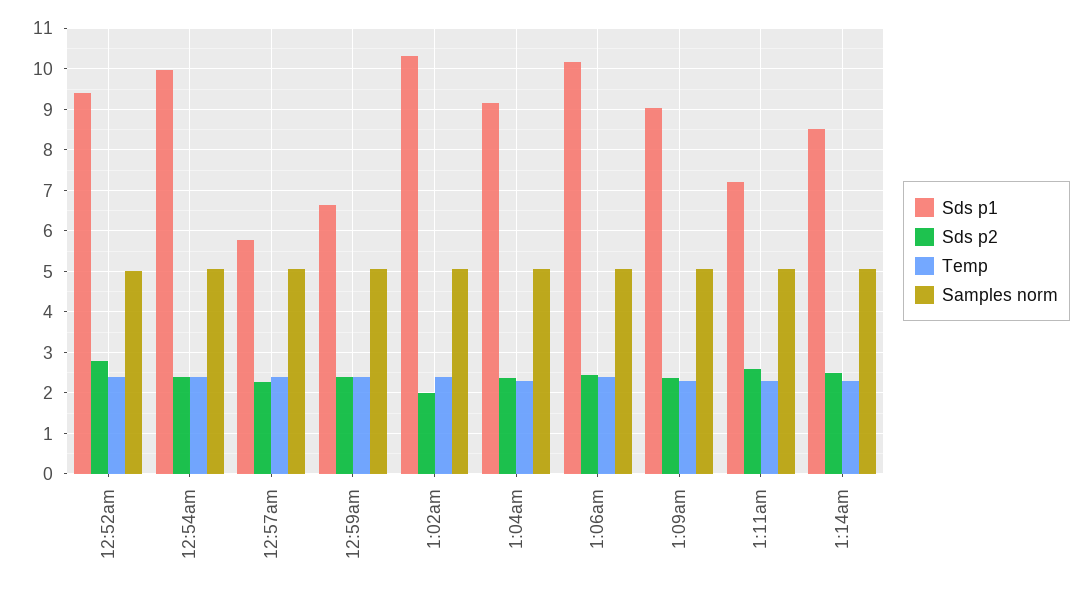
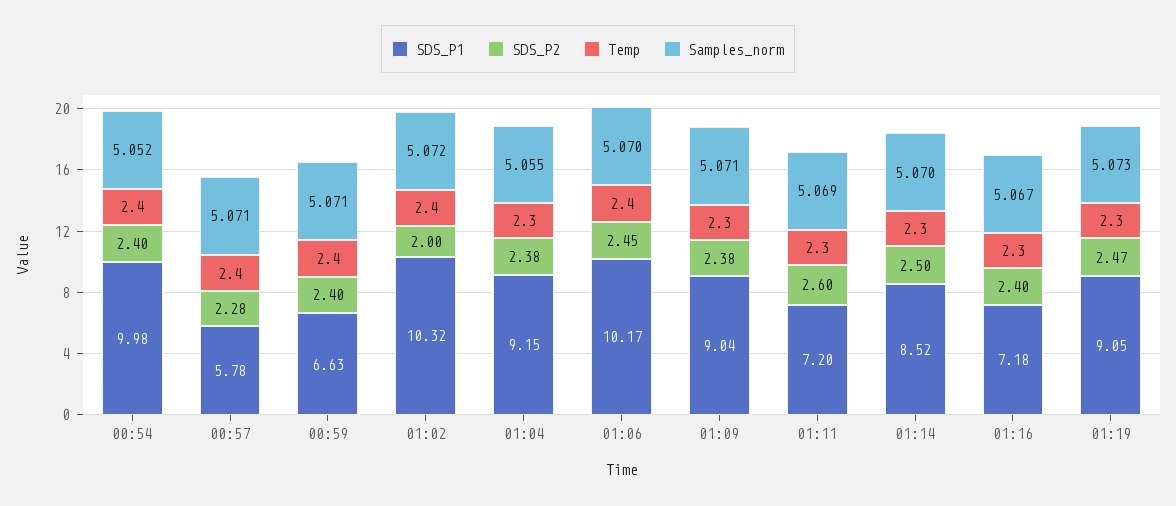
Sds p1, 12:52am: 9.4 -> none
Sds p2, 12:52am: 2.8 -> none
Temp, 12:52am: 2.4 -> none
Samples norm, 12:52am: 5 -> none
Sds p1, 01:16: none -> 7.18
Sds p2, 01:16: none -> 2.4
Temp, 01:16: none -> 2.3
Samples norm, 01:16: none -> 5.067
Sds p1, 01:19: none -> 9.05
Sds p2, 01:19: none -> 2.47
Temp, 01:19: none -> 2.3
Samples norm, 01:19: none -> 5.073

